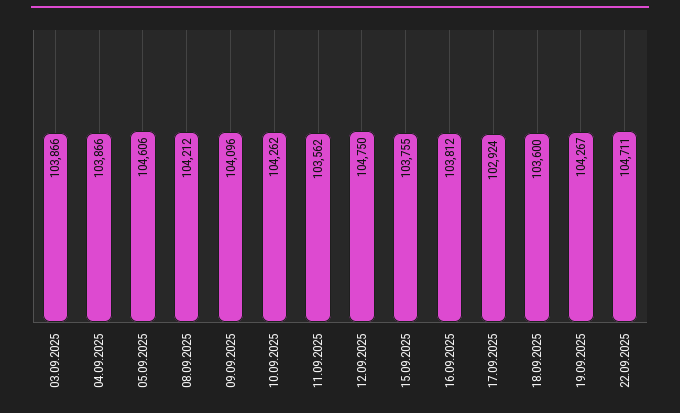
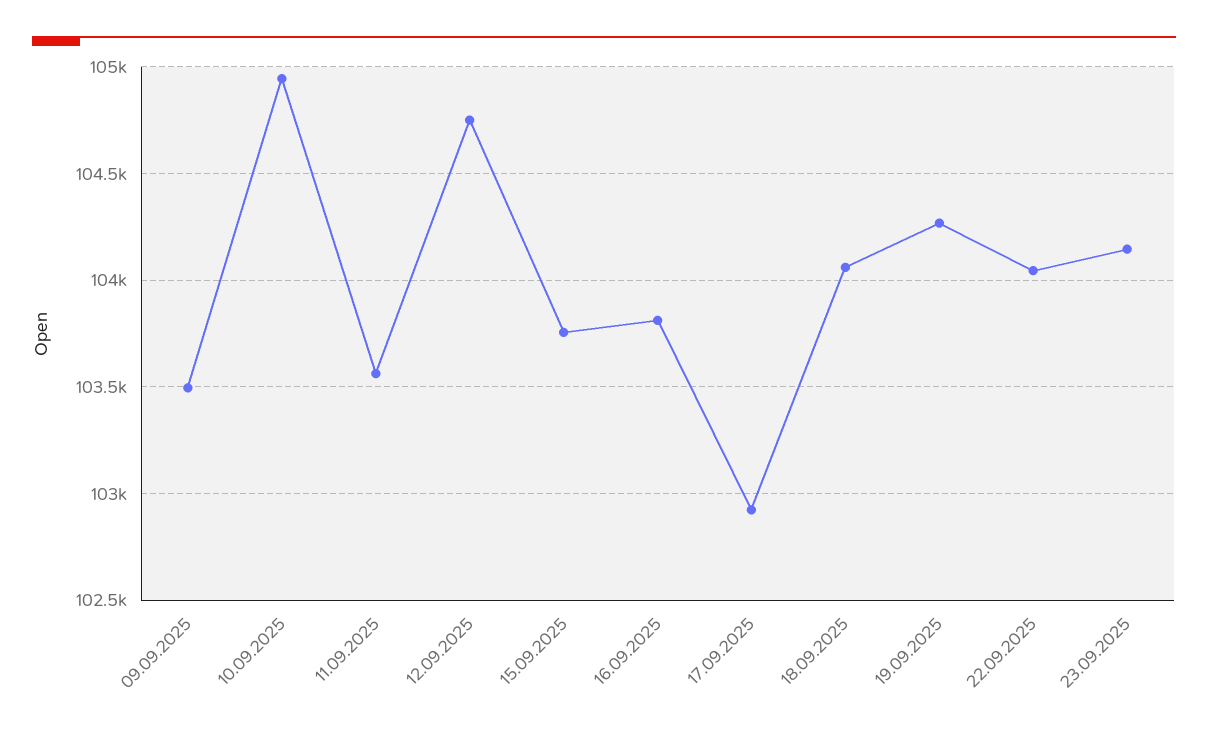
03.09.2025: 103866 -> none
04.09.2025: 103866 -> none
05.09.2025: 104606 -> none
08.09.2025: 104212 -> none
09.09.2025: 104096 -> 103500
10.09.2025: 104262 -> 104950
18.09.2025: 103600 -> 104050
22.09.2025: 104711 -> 104050
23.09.2025: none -> 104150

